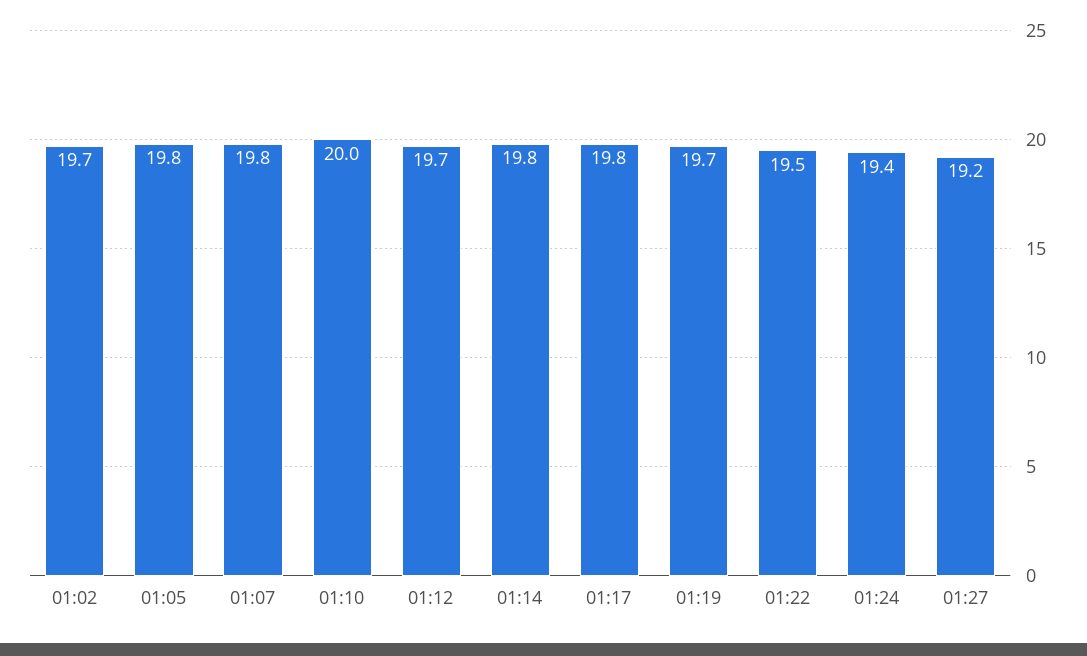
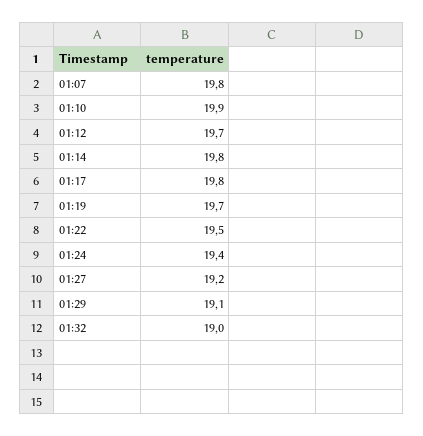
01:02: 19.7 -> none
01:05: 19.8 -> none
01:10: 20 -> 19.9
01:29: none -> 19.1
01:32: none -> 19

